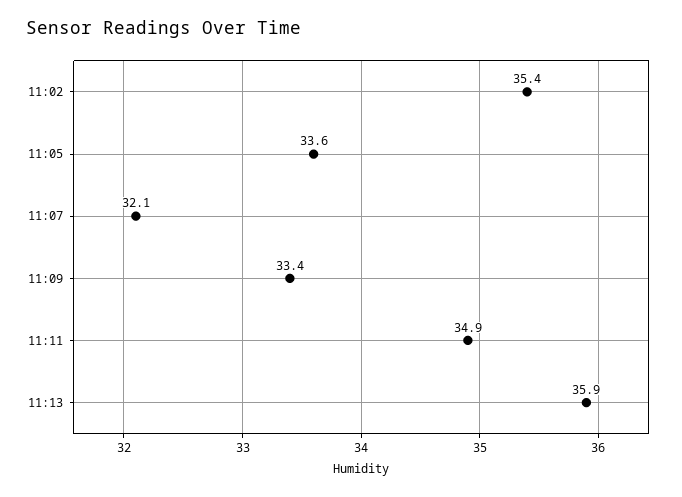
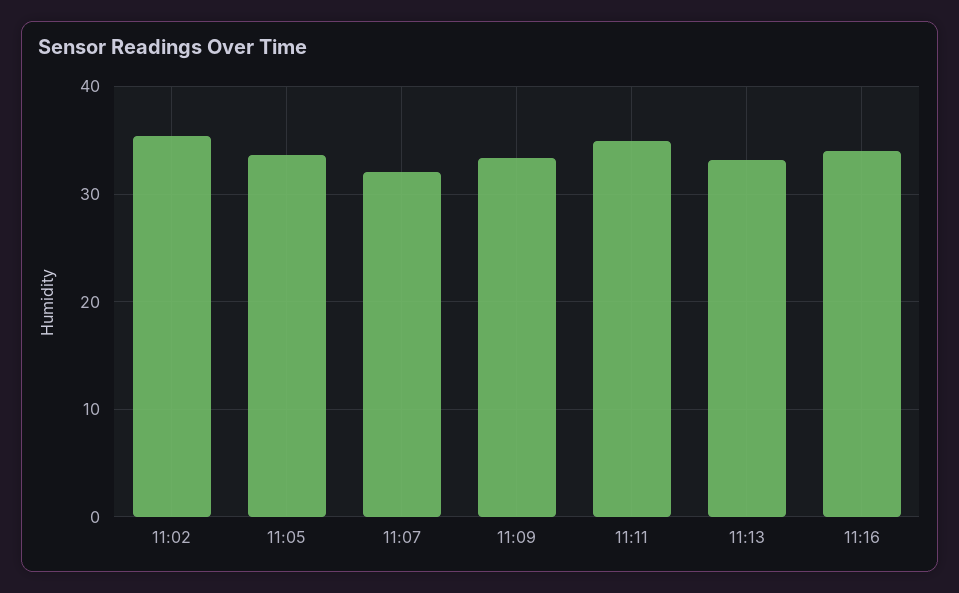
11:13: 35.9 -> 33
11:16: none -> 34

